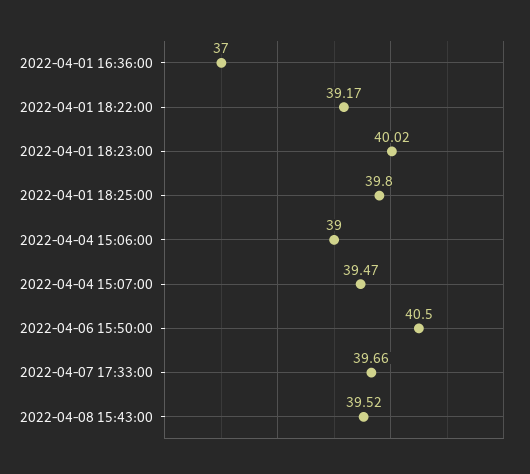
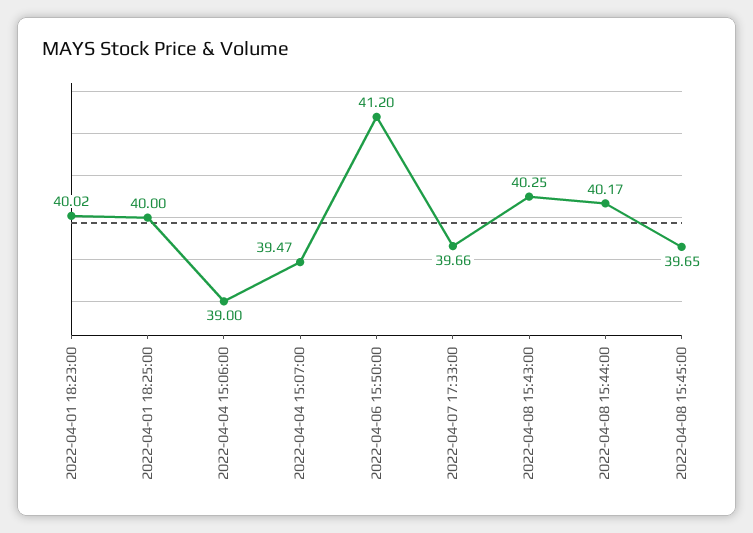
2022-04-01 16:36:00: 37 -> none
2022-04-01 18:22:00: 39.17 -> none
2022-04-01 18:25:00: 39.8 -> 40
2022-04-06 15:50:00: 40.5 -> 41.2
2022-04-08 15:43:00: 39.52 -> 40.25
2022-04-08 15:44:00: none -> 40.17
2022-04-08 15:45:00: none -> 39.65

